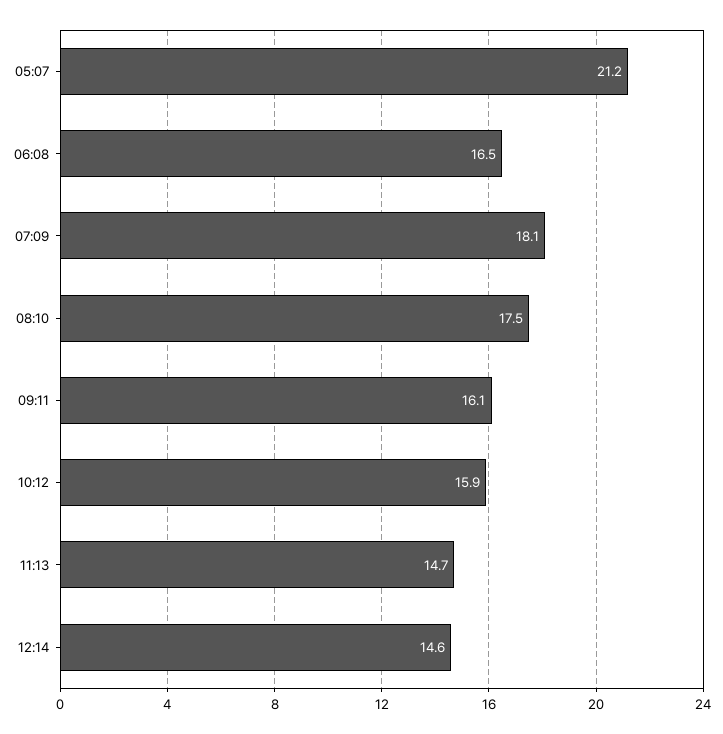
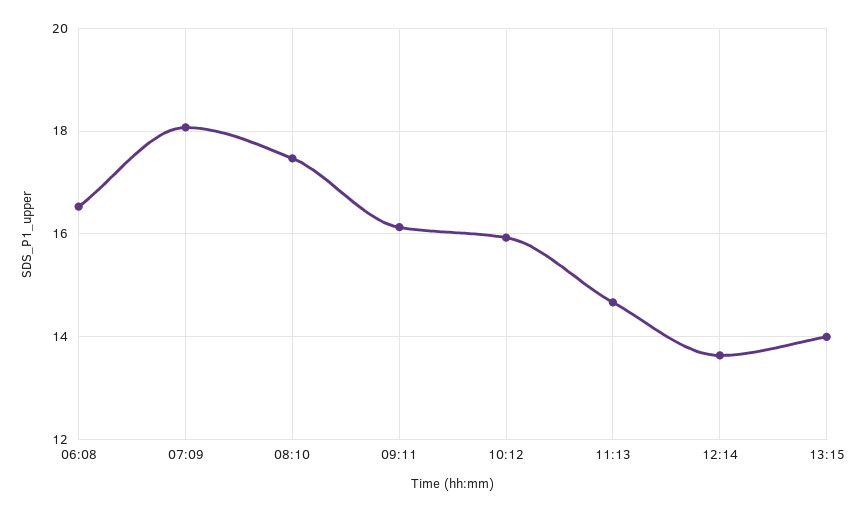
05:07: 21.2 -> none
12:14: 14.6 -> 13.6
13:15: none -> 14

